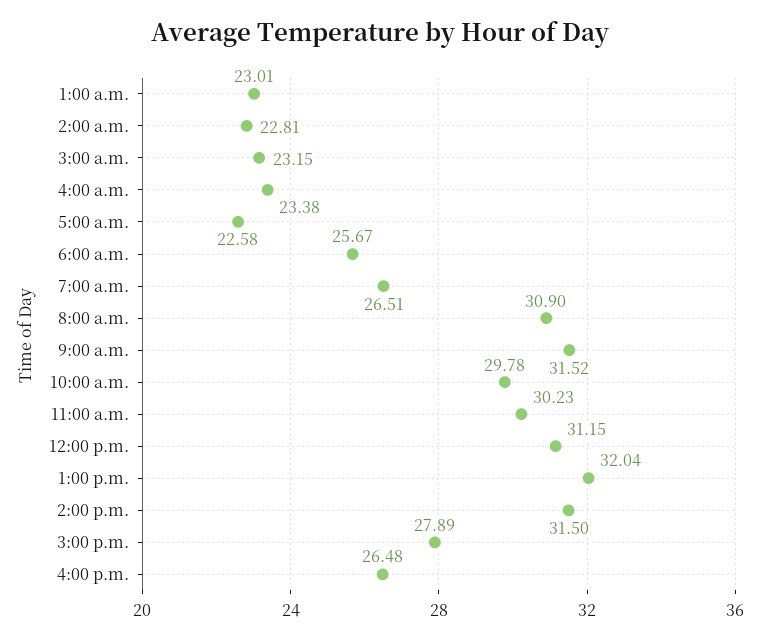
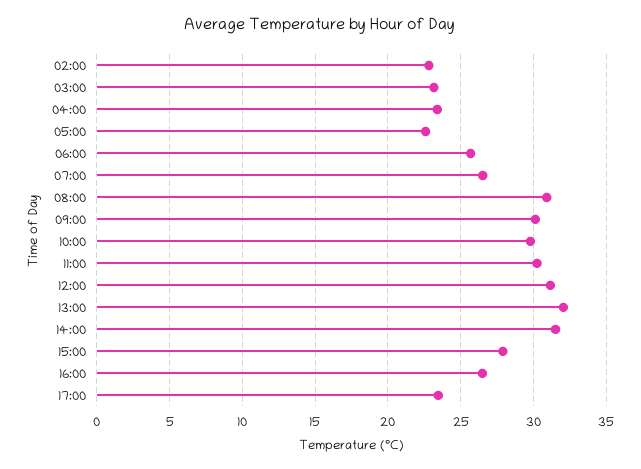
1:00 a.m.: 23.01 -> none
9:00 a.m.: 31.52 -> 30
17:00: none -> 23.5

